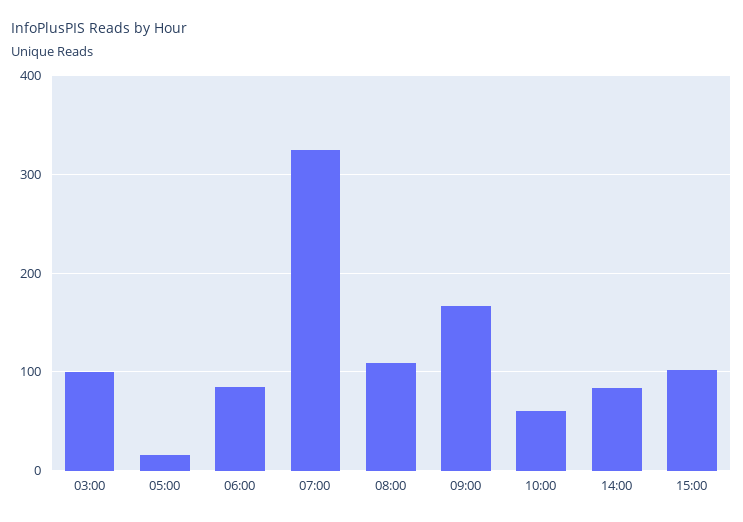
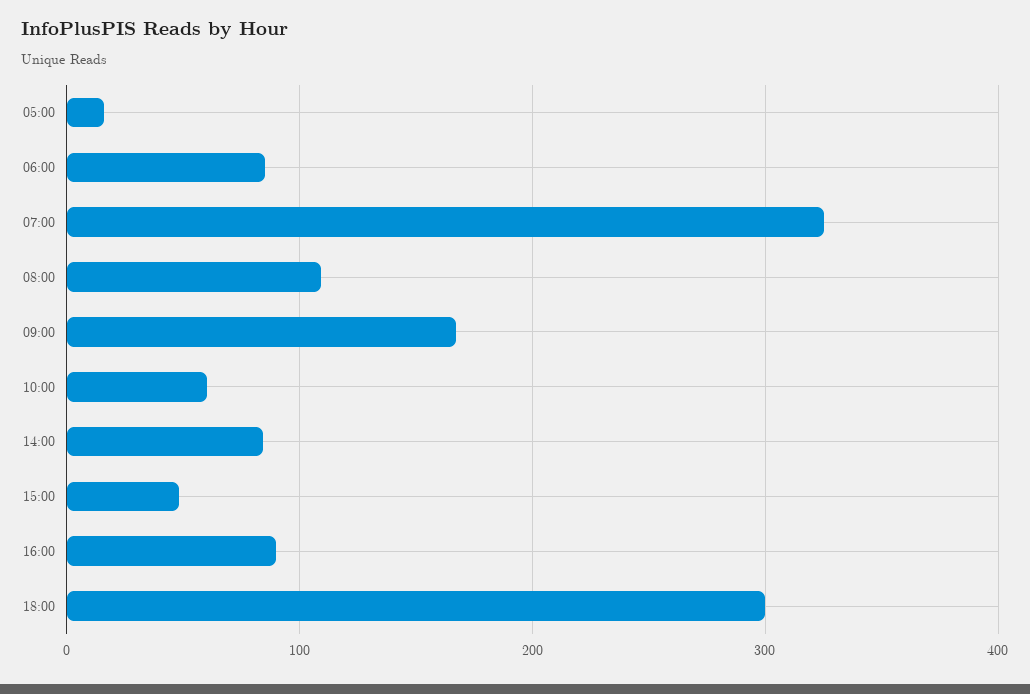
03:00: 100 -> none
15:00: 100 -> 50
16:00: none -> 90
18:00: none -> 300

